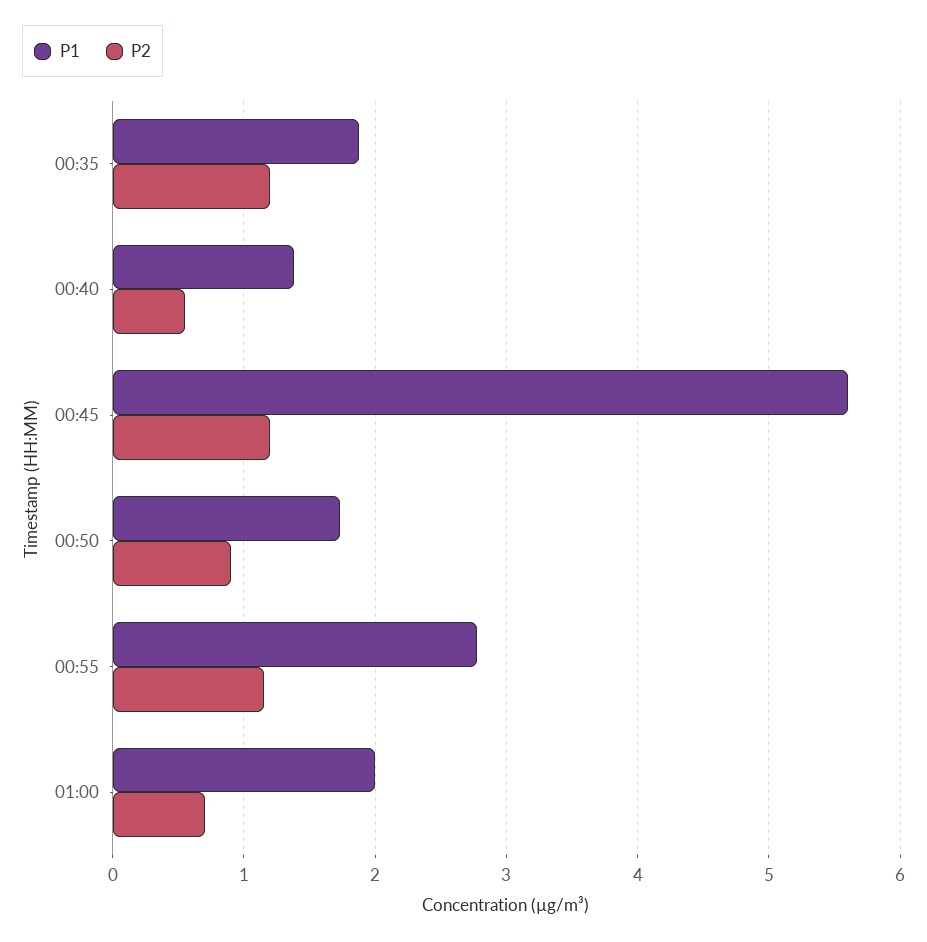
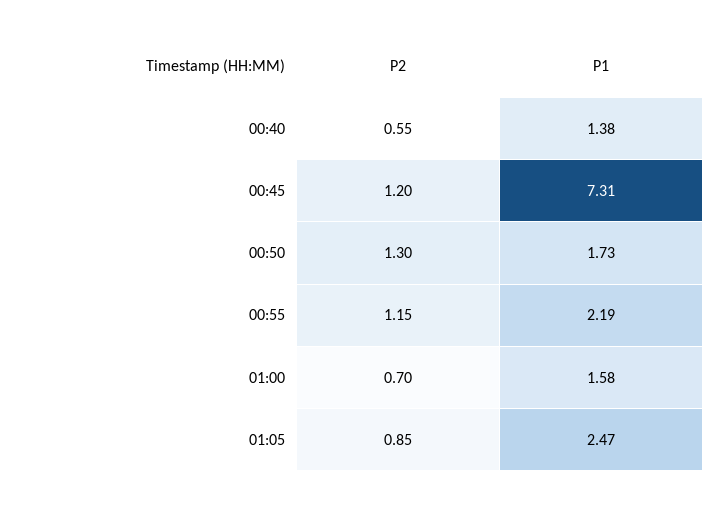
P1, 00:35: 1.9 -> none
P2, 00:35: 1.2 -> none
P1, 00:45: 5.6 -> 7.31
P2, 00:50: 0.9 -> 1.3
P1, 00:55: 2.8 -> 2.19
P1, 01:00: 2 -> 1.58
P2, 01:05: none -> 0.85
P1, 01:05: none -> 2.47

